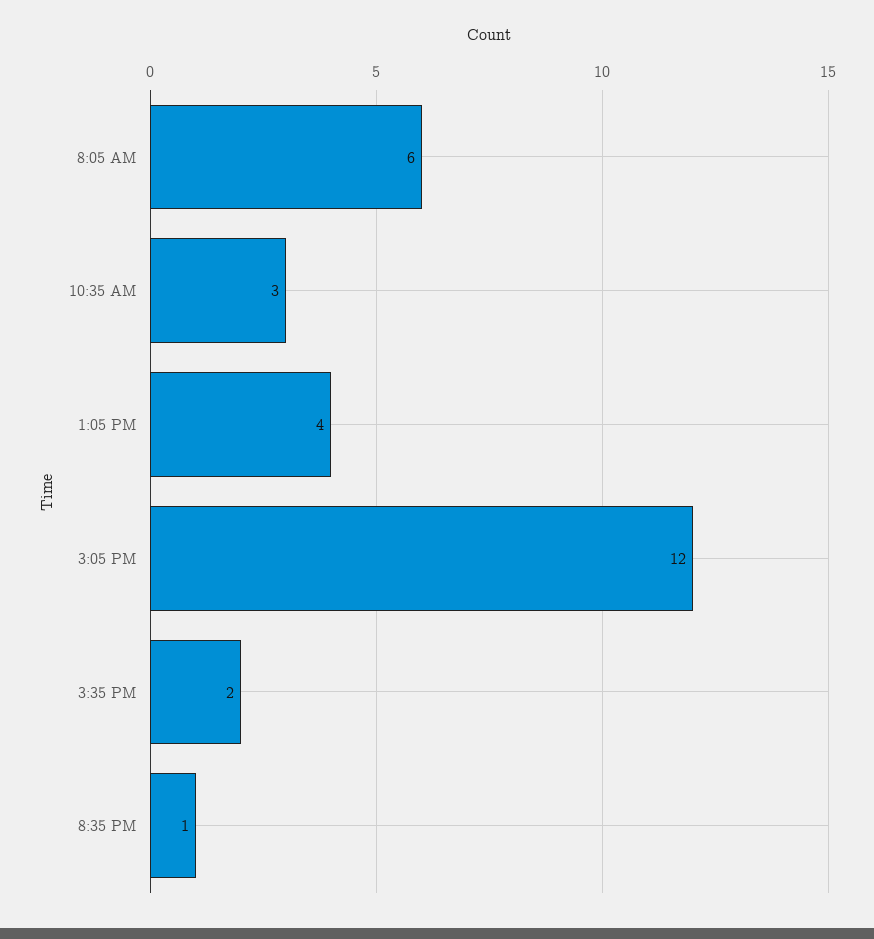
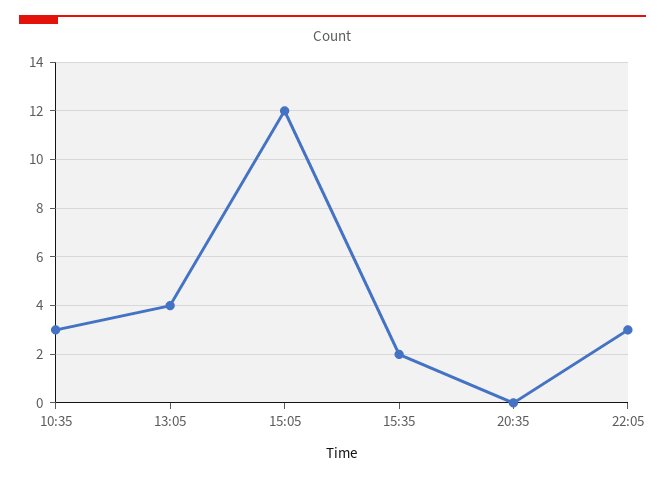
8:05 AM: 6 -> none
8:35 PM: 1 -> 0
22:05: none -> 3

